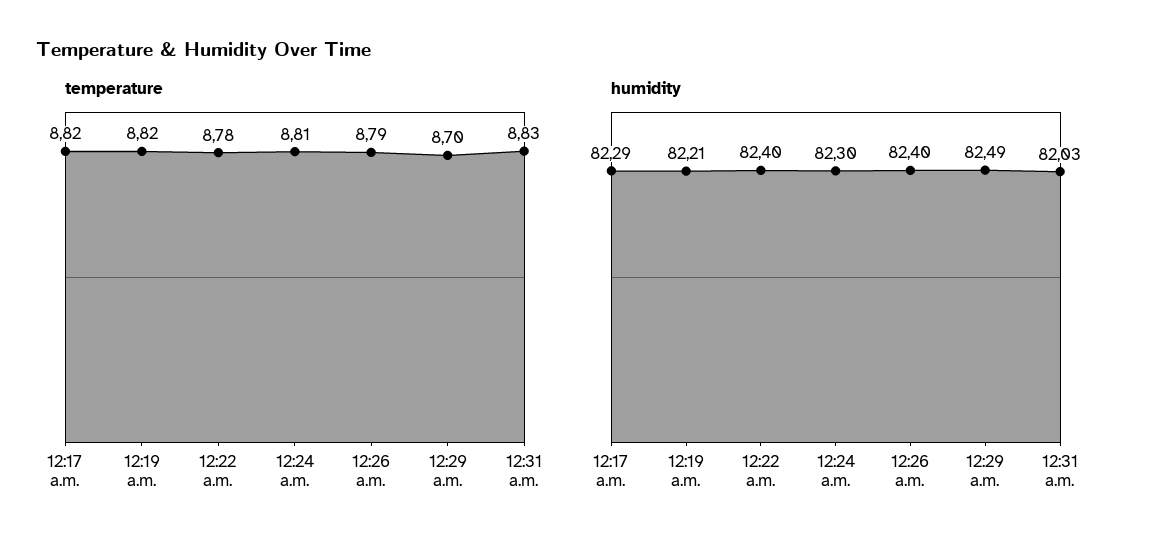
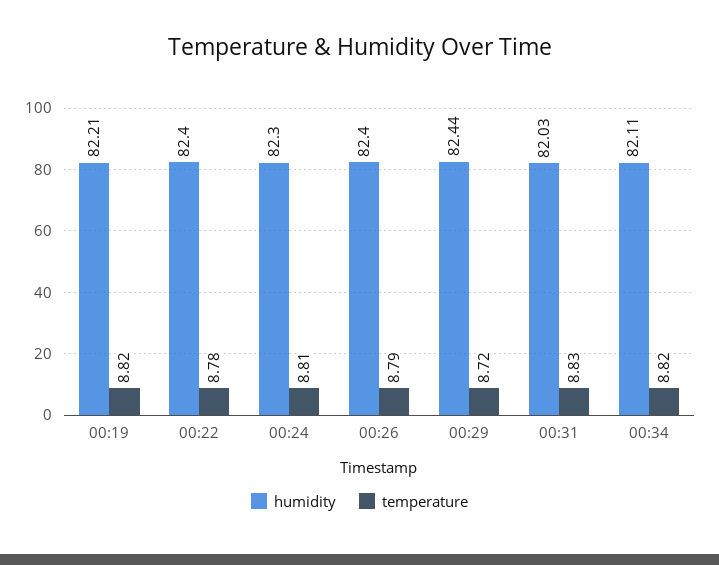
temperature, 12:17 a.m.: 8.82 -> none
temperature, 12:29 a.m.: 8.7 -> 8.72
humidity, 12:17 a.m.: 82.29 -> none
humidity, 12:29 a.m.: 82.49 -> 82.44
humidity, 00:34: none -> 82.11
temperature, 00:34: none -> 8.82

